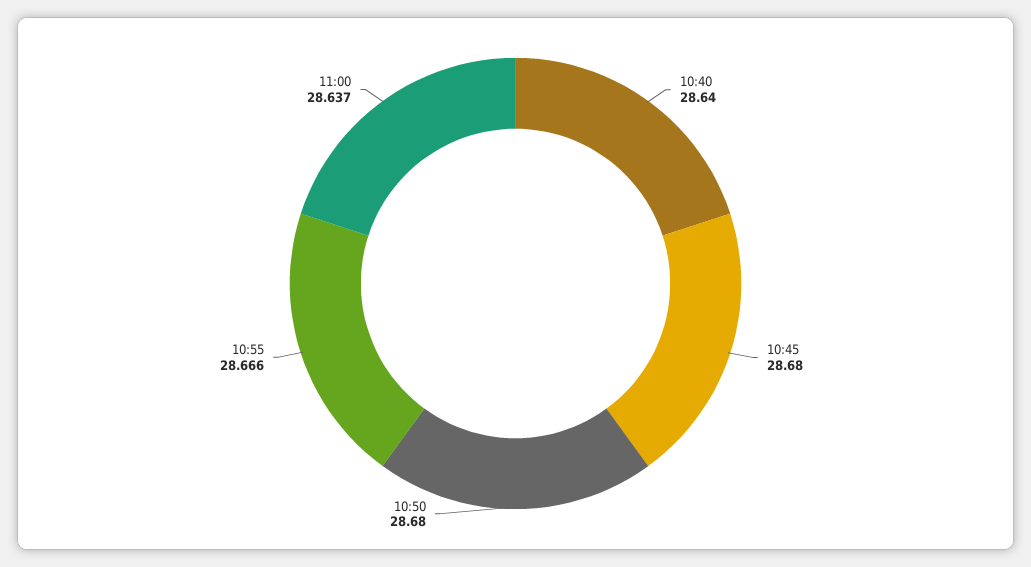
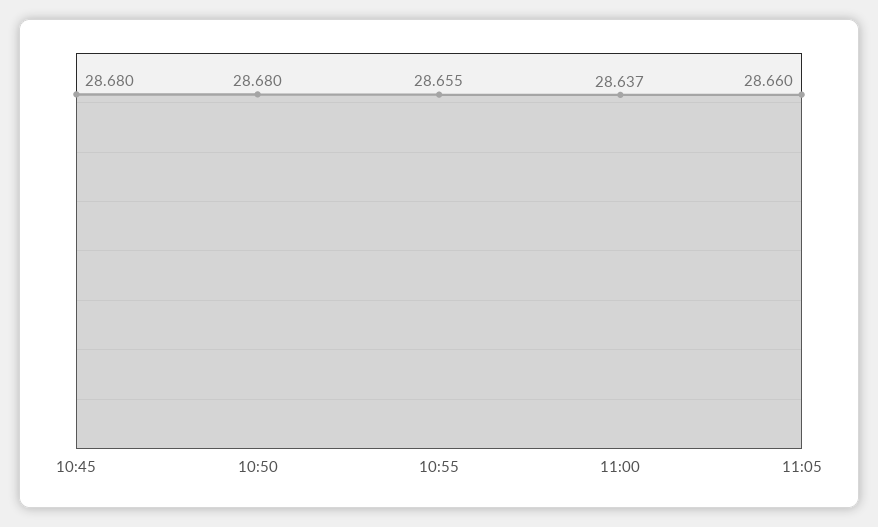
10:40: 28.64 -> none
10:55: 28.666 -> 28.655
11:05: none -> 28.66

